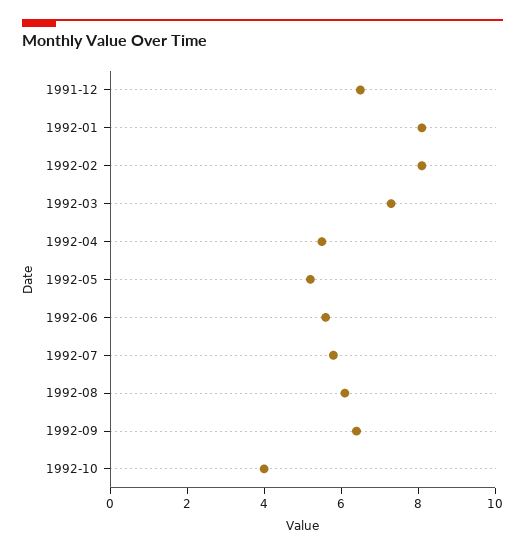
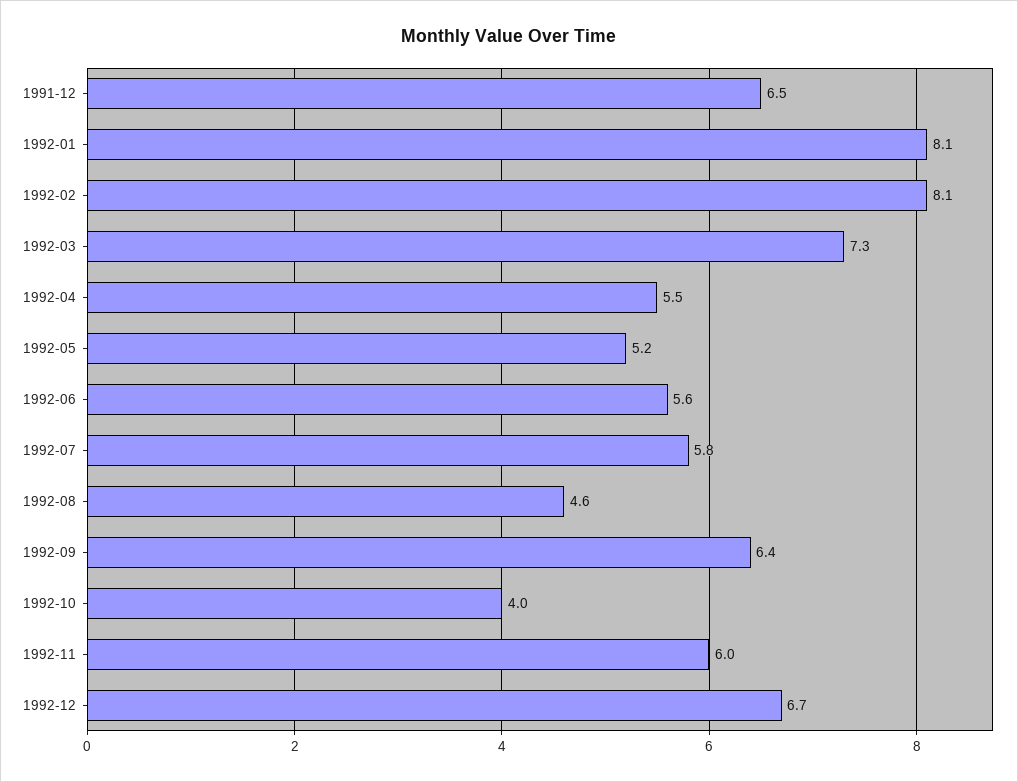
1992-08: 6 -> 4.6
1992-11: none -> 6
1992-12: none -> 6.7

